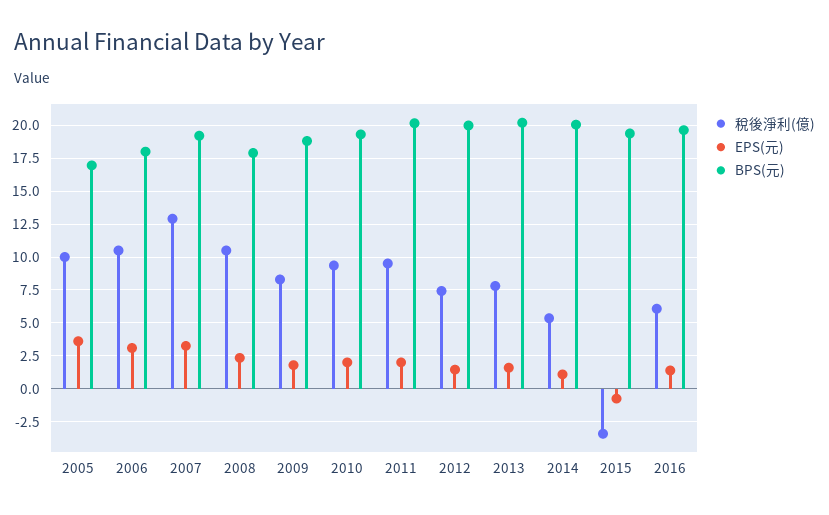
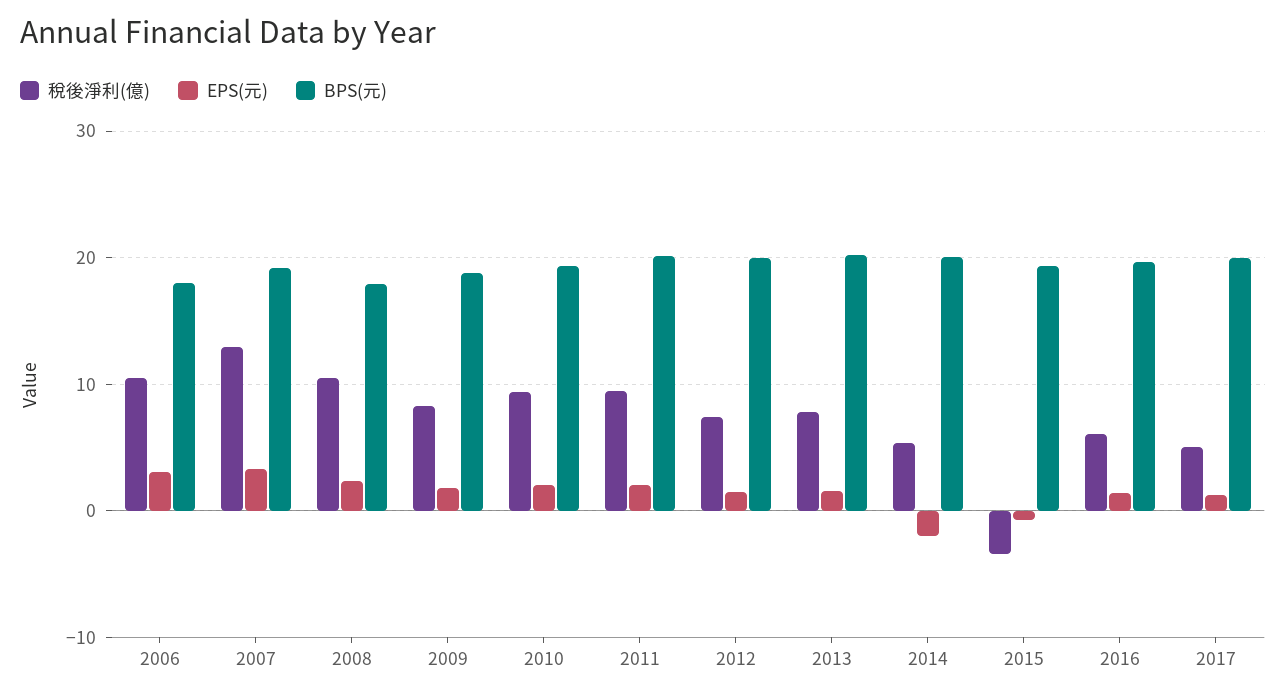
稅後淨利(億), 2005: 10 -> none
EPS(元), 2005: 3.5 -> none
BPS(元), 2005: 17 -> none
EPS(元), 2014: 1 -> -2
稅後淨利(億), 2017: none -> 5
EPS(元), 2017: none -> 1
BPS(元), 2017: none -> 20

